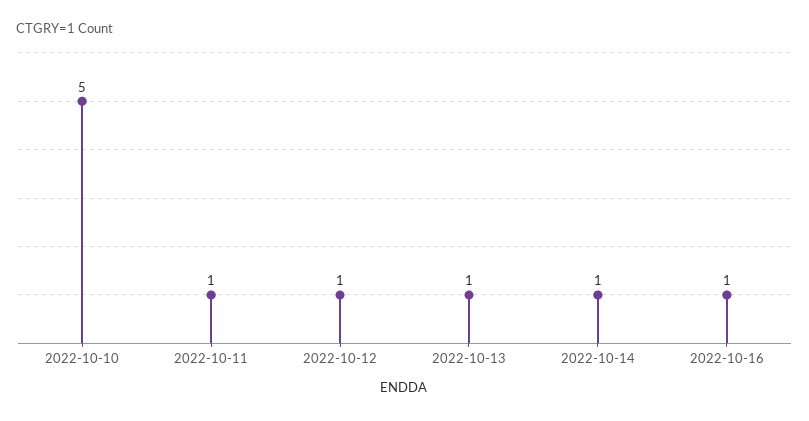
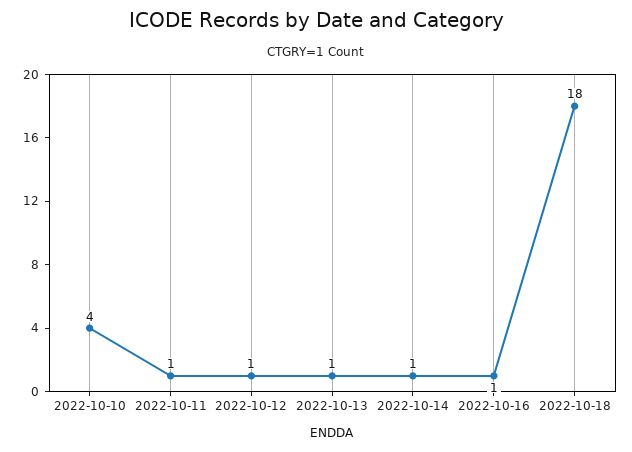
2022-10-10: 5 -> 4
2022-10-18: none -> 18

